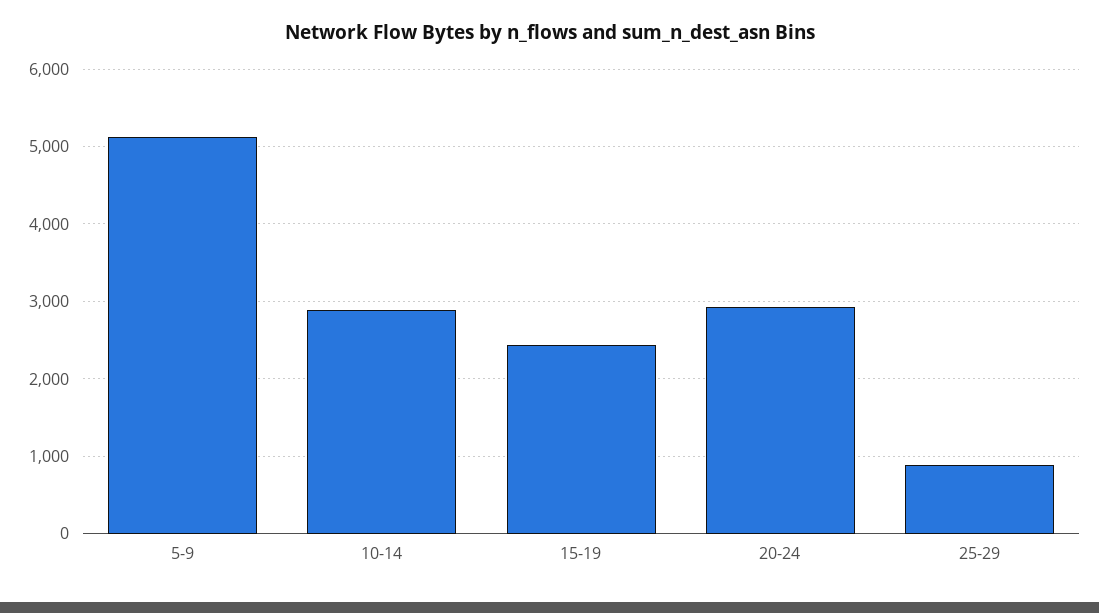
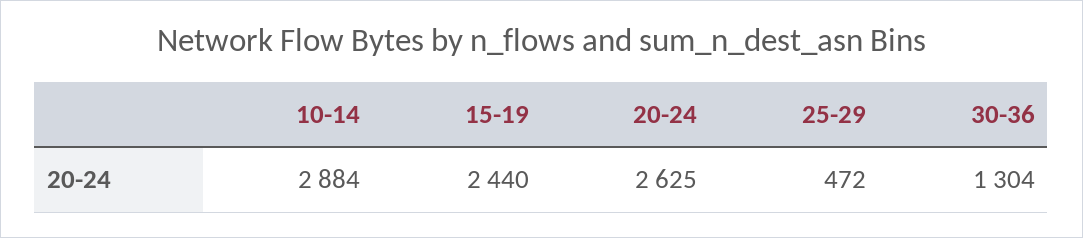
5-9: 5100 -> none
20-24: 2900 -> 2625
25-29: 900 -> 472
30-36: none -> 1304

